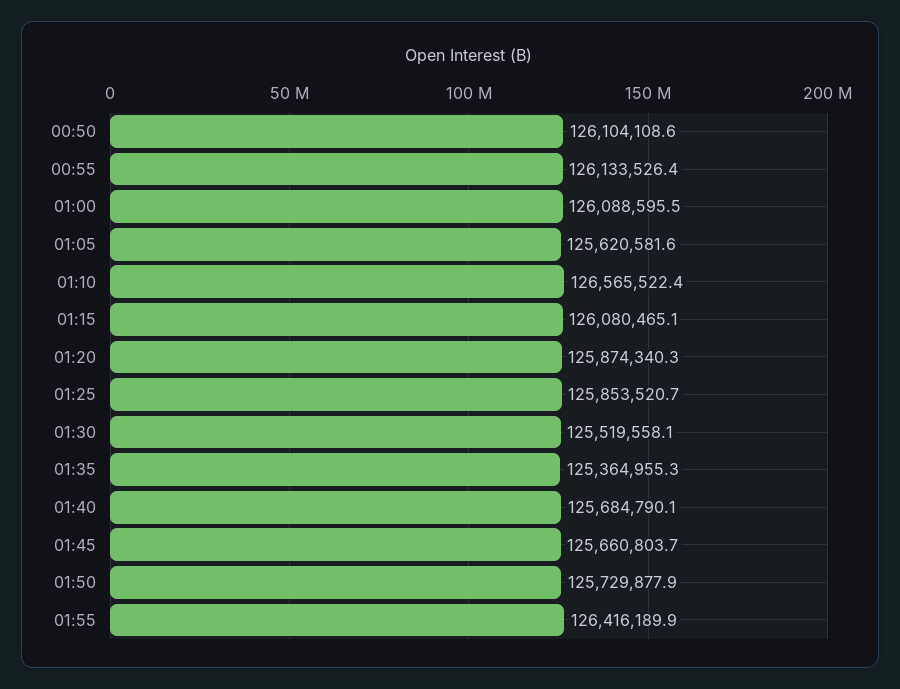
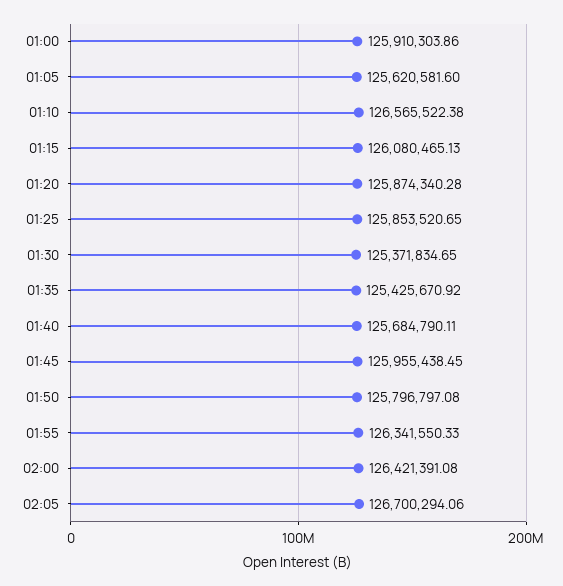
00:50: 126104108.6 -> none
00:55: 126133526.4 -> none
01:00: 126088595.5 -> 125910303.86
01:30: 125519558.1 -> 125371834.65
01:35: 125364955.3 -> 125425670.92
01:45: 125660803.7 -> 125955438.45
01:50: 125729877.9 -> 125796797.08
01:55: 126416189.9 -> 126341550.33
02:00: none -> 126421391.08
02:05: none -> 126700294.06

